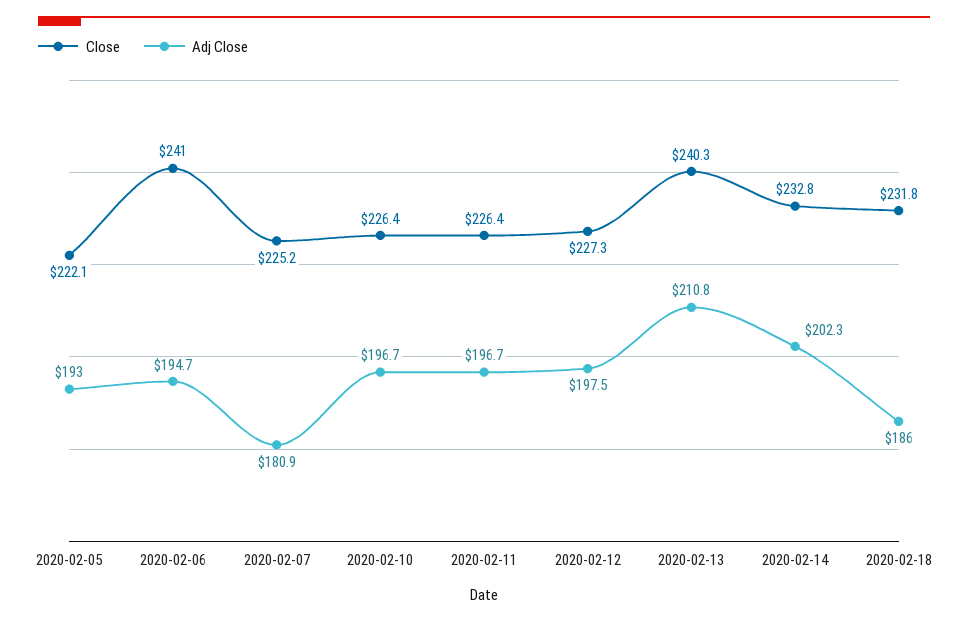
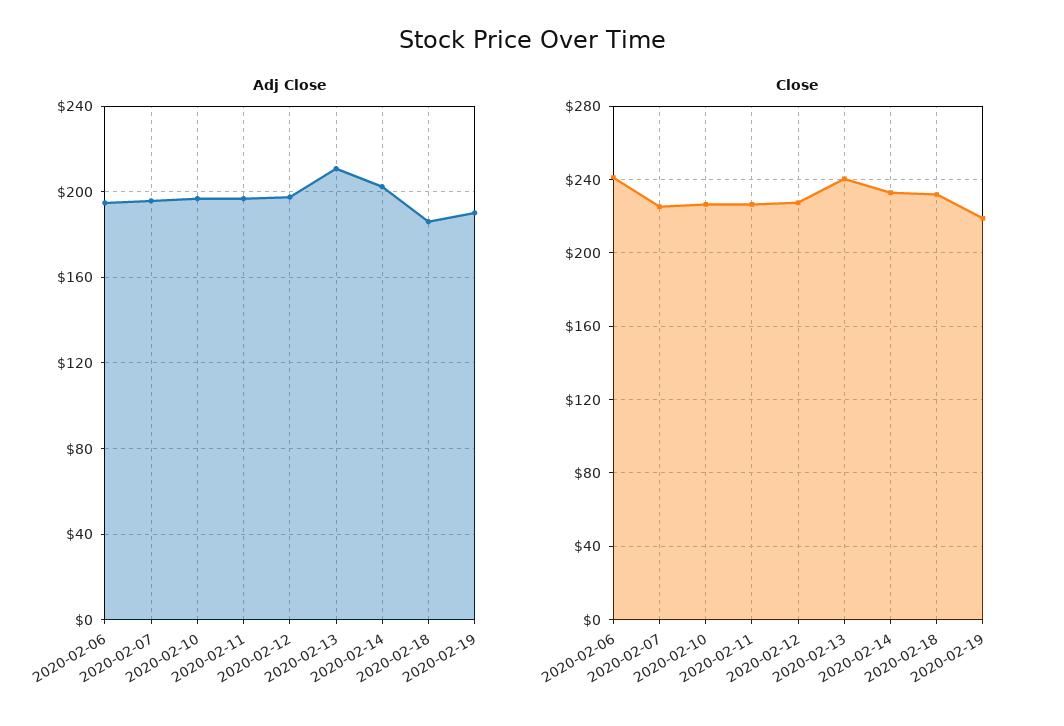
Close, 2020-02-05: 222.1 -> none
Adj Close, 2020-02-05: 193 -> none
Adj Close, 2020-02-07: 180.9 -> 195
Adj Close, 2020-02-19: none -> 190
Close, 2020-02-19: none -> 220

